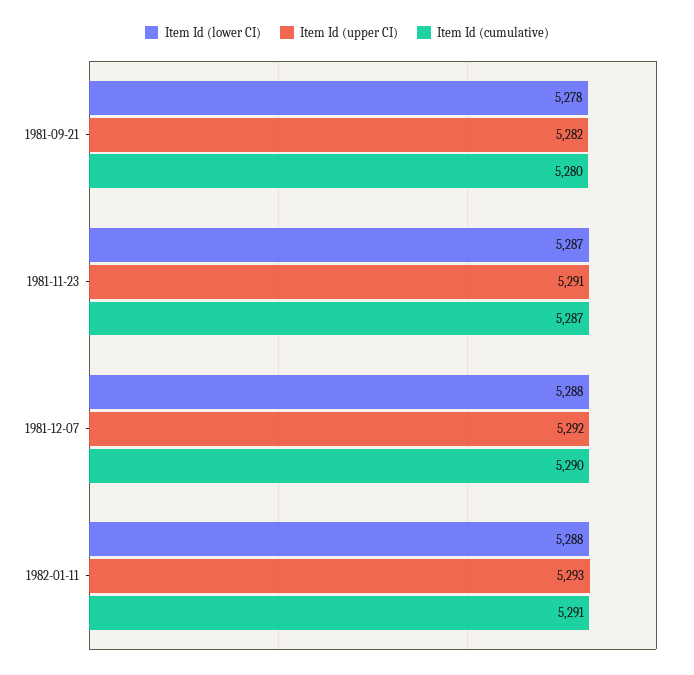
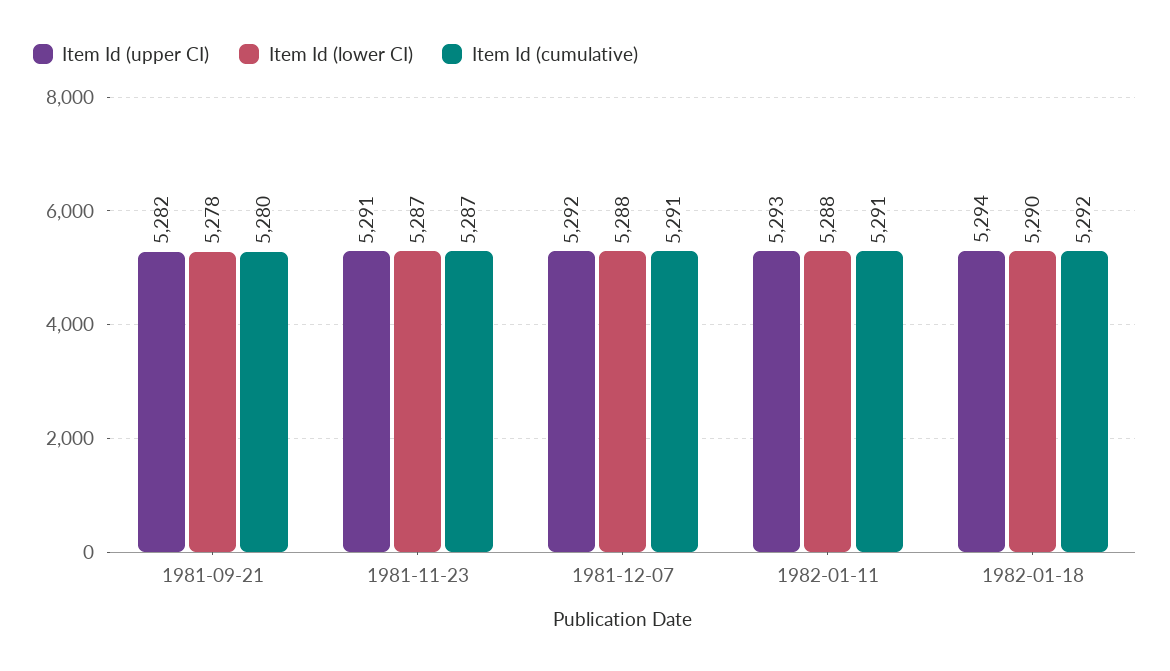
Item Id (cumulative), 1981-12-07: 5290 -> 5291
Item Id (upper CI), 1982-01-18: none -> 5294
Item Id (lower CI), 1982-01-18: none -> 5290
Item Id (cumulative), 1982-01-18: none -> 5292

